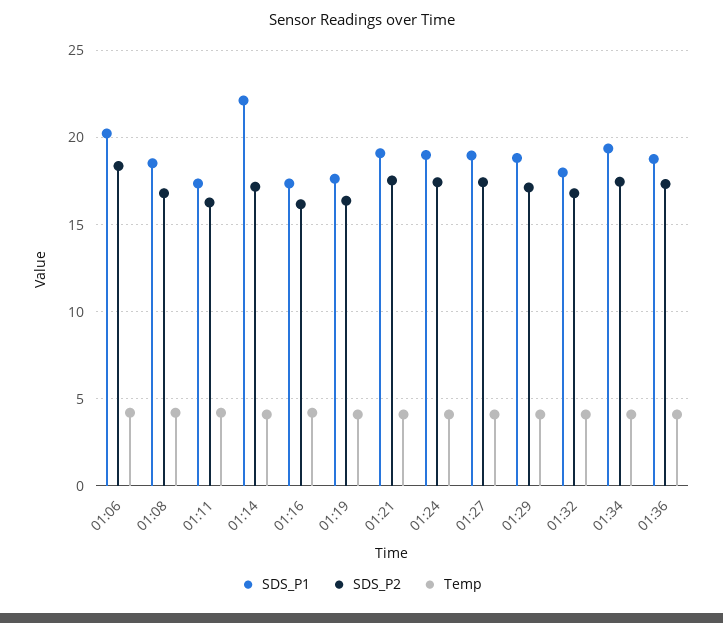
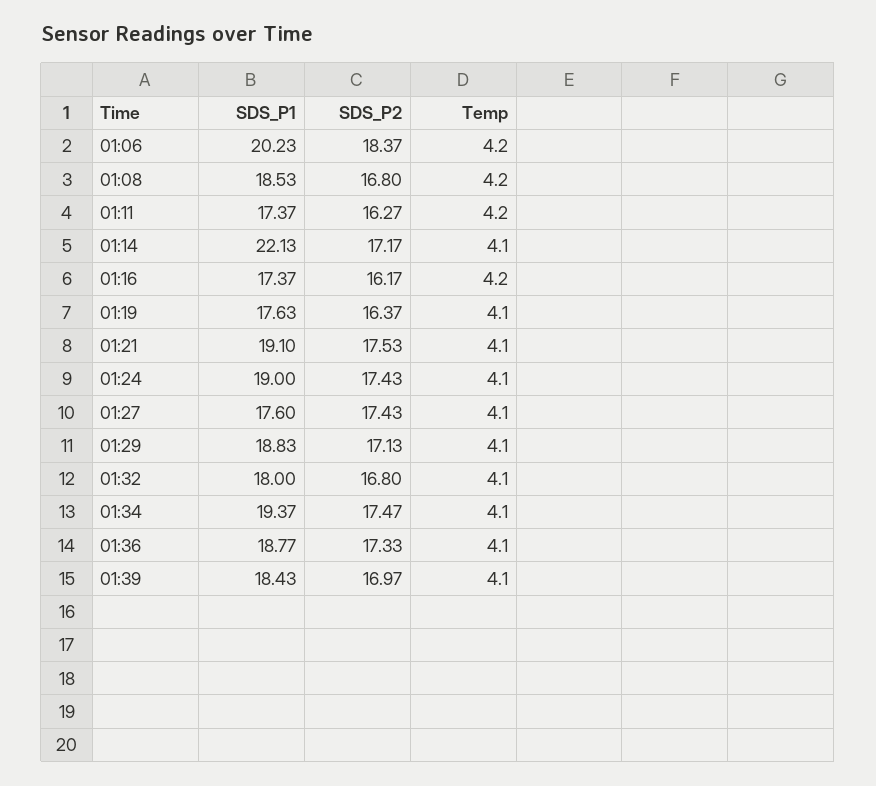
SDS_P1, 01:27: 19 -> 17.6
SDS_P1, 01:39: none -> 18.43
SDS_P2, 01:39: none -> 16.97
Temp, 01:39: none -> 4.1

